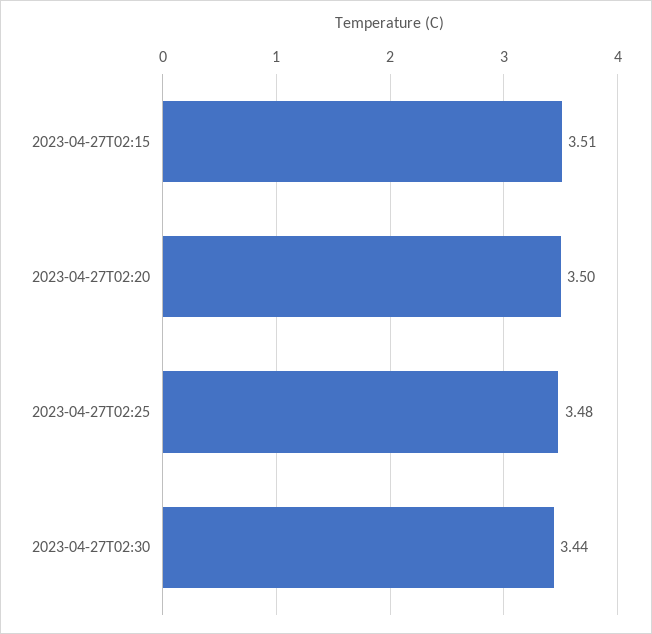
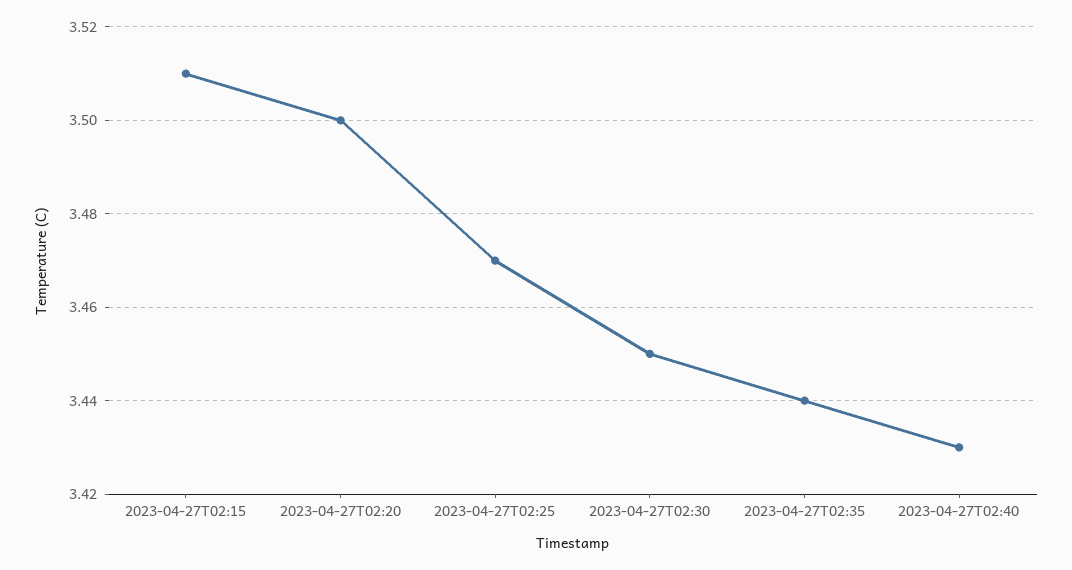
2023-04-27T02:25: 3.48 -> 3.47
2023-04-27T02:30: 3.44 -> 3.45
2023-04-27T02:35: none -> 3.44
2023-04-27T02:40: none -> 3.43

